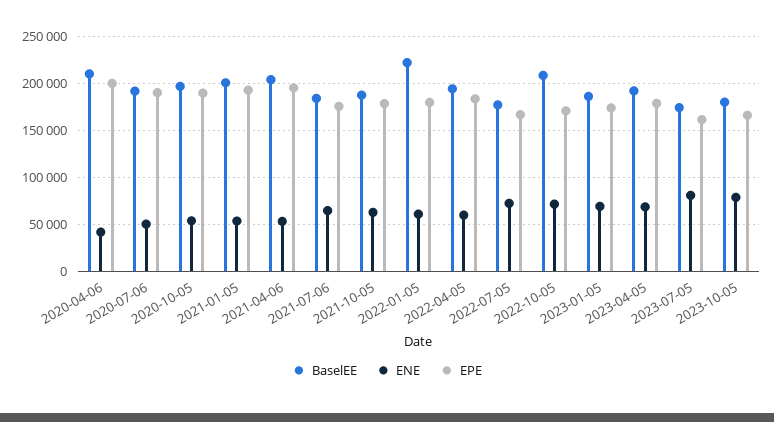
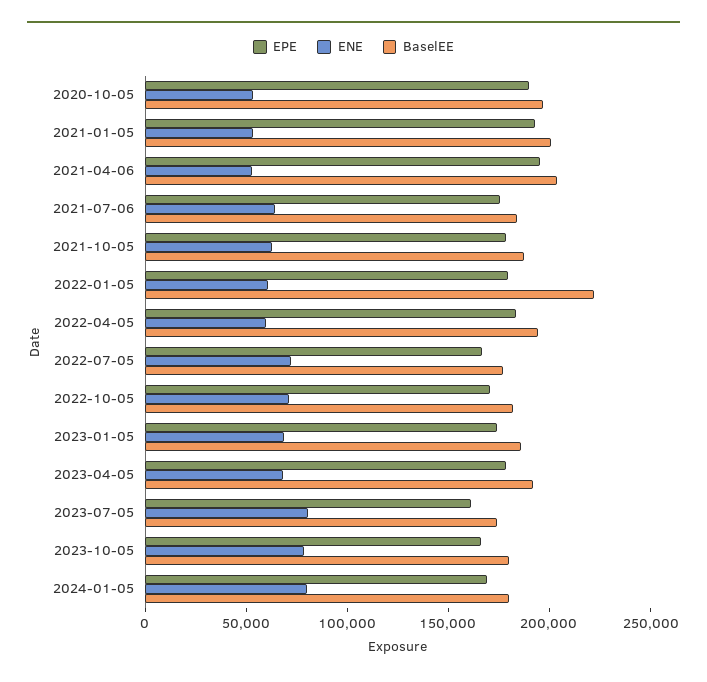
BaselEE, 2020-04-06: 210000 -> none
ENE, 2020-04-06: 40000 -> none
EPE, 2020-04-06: 200000 -> none
BaselEE, 2020-07-06: 190000 -> none
ENE, 2020-07-06: 50000 -> none
EPE, 2020-07-06: 190000 -> none
BaselEE, 2022-10-05: 210000 -> 180000
EPE, 2024-01-05: none -> 170000
ENE, 2024-01-05: none -> 80000
BaselEE, 2024-01-05: none -> 180000

